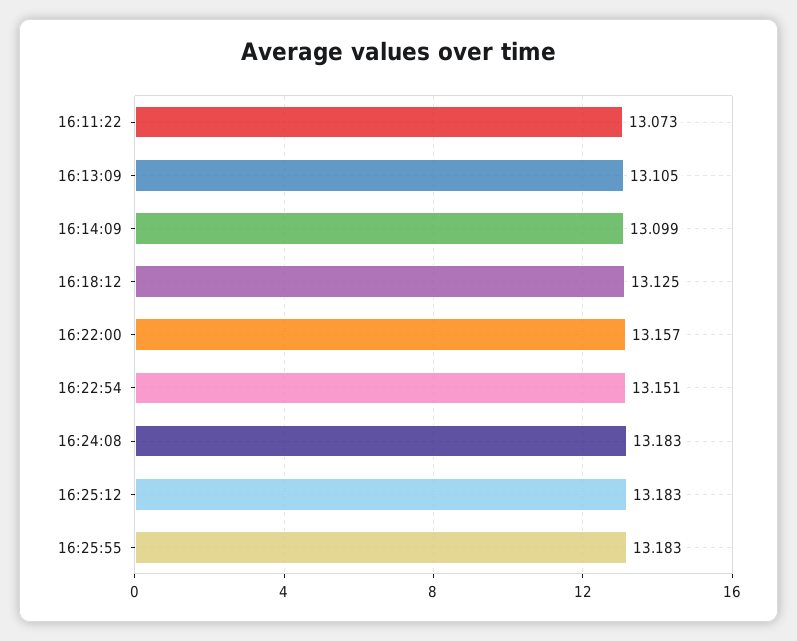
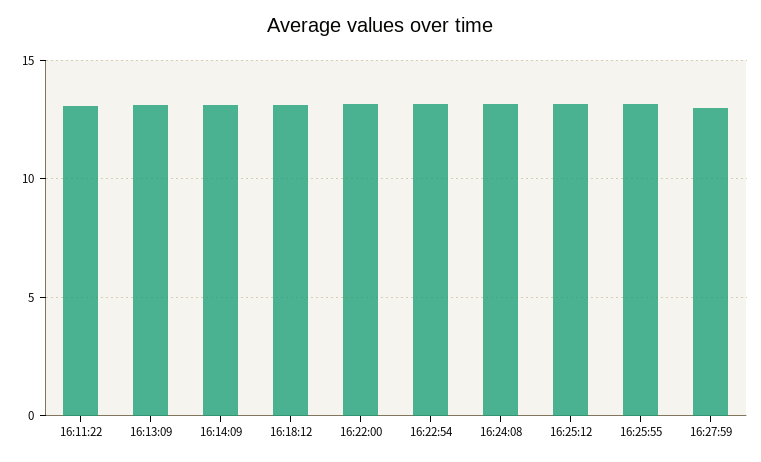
16:27:59: none -> 13

